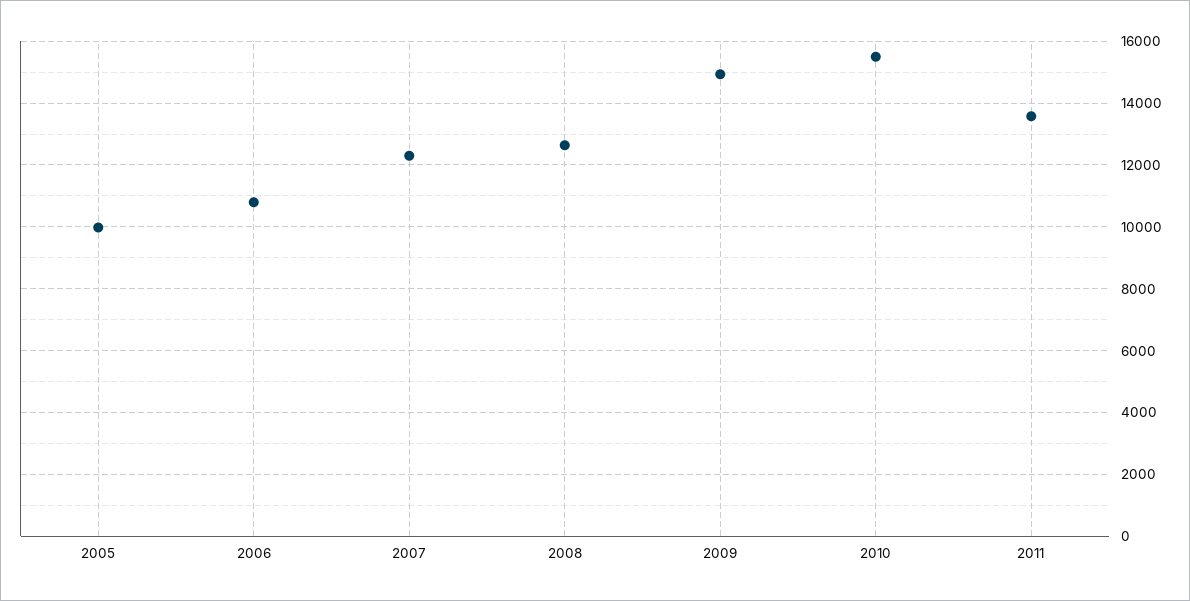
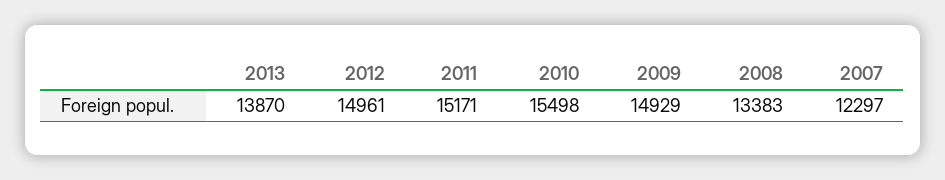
2005: 10000 -> none
2006: 10800 -> none
2008: 12600 -> 13383
2011: 13600 -> 15171
2013: none -> 13870
2012: none -> 14961

